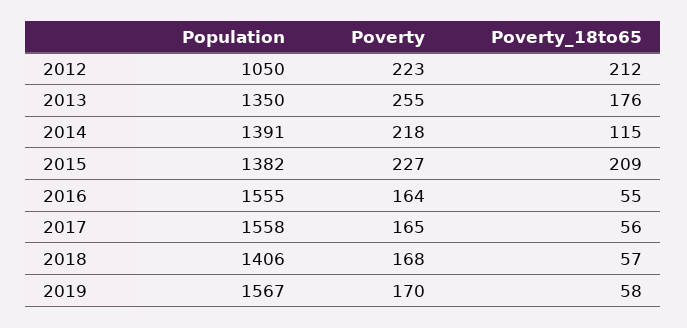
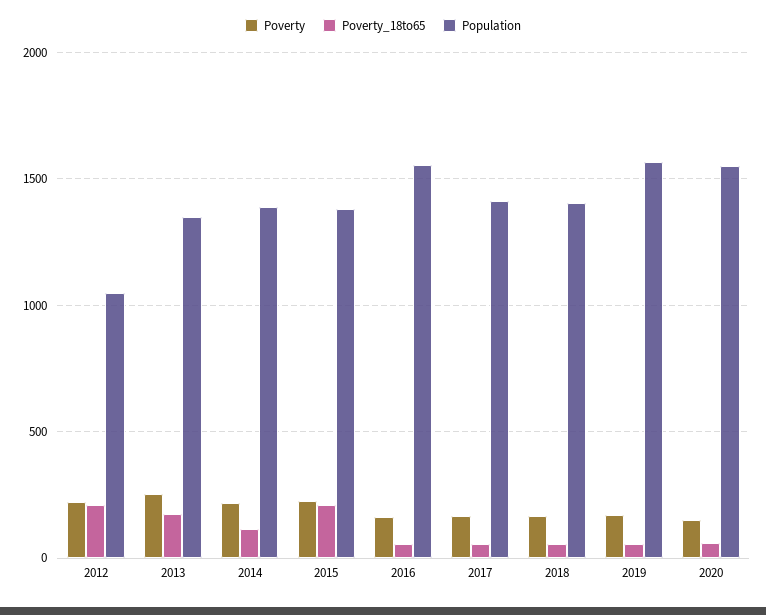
Population, 2017: 1558 -> 1400
Poverty, 2020: none -> 150
Poverty_18to65, 2020: none -> 50
Population, 2020: none -> 1550

